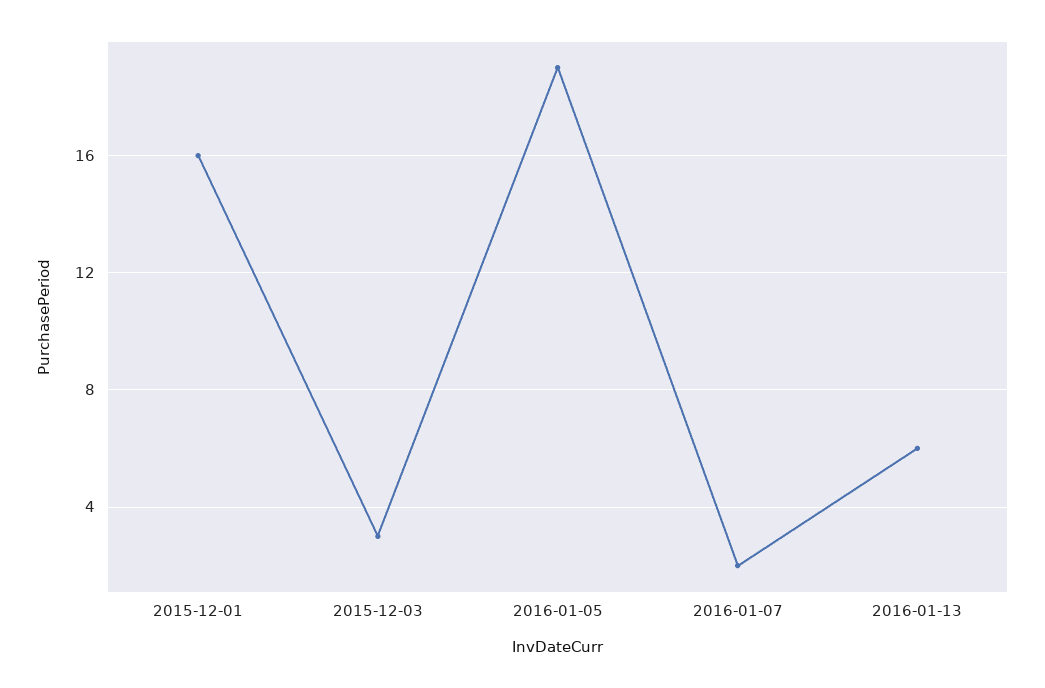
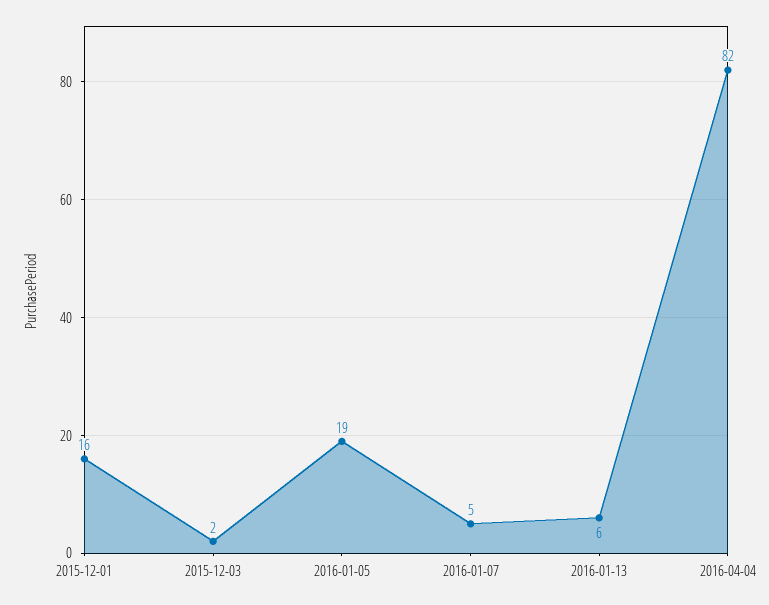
2015-12-03: 3 -> 2
2016-01-07: 2 -> 5
2016-04-04: none -> 82

